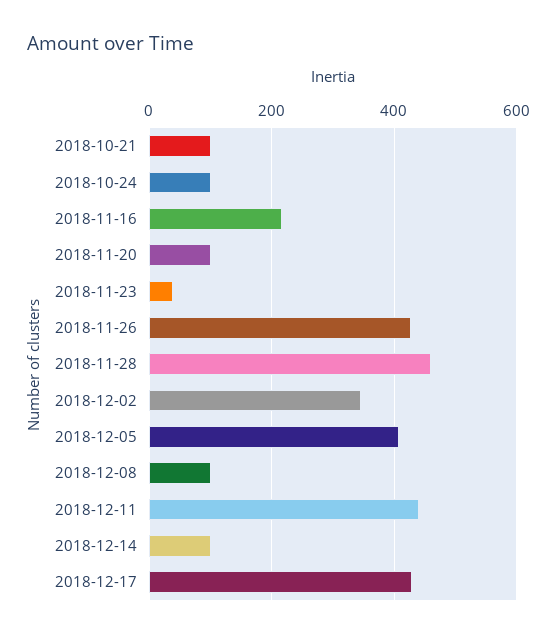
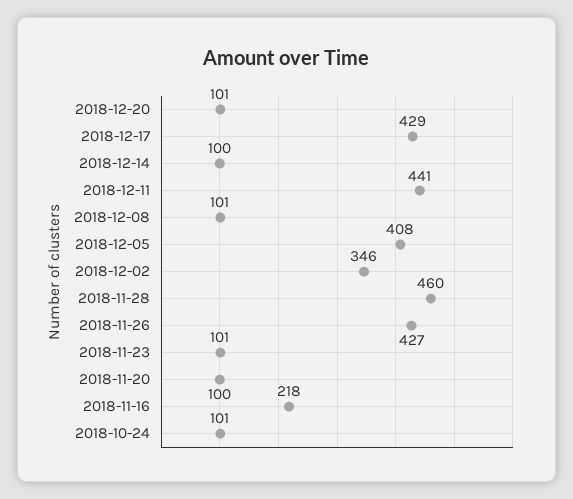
2018-10-21: 100 -> none
2018-11-23: 40 -> 101
2018-12-20: none -> 101

